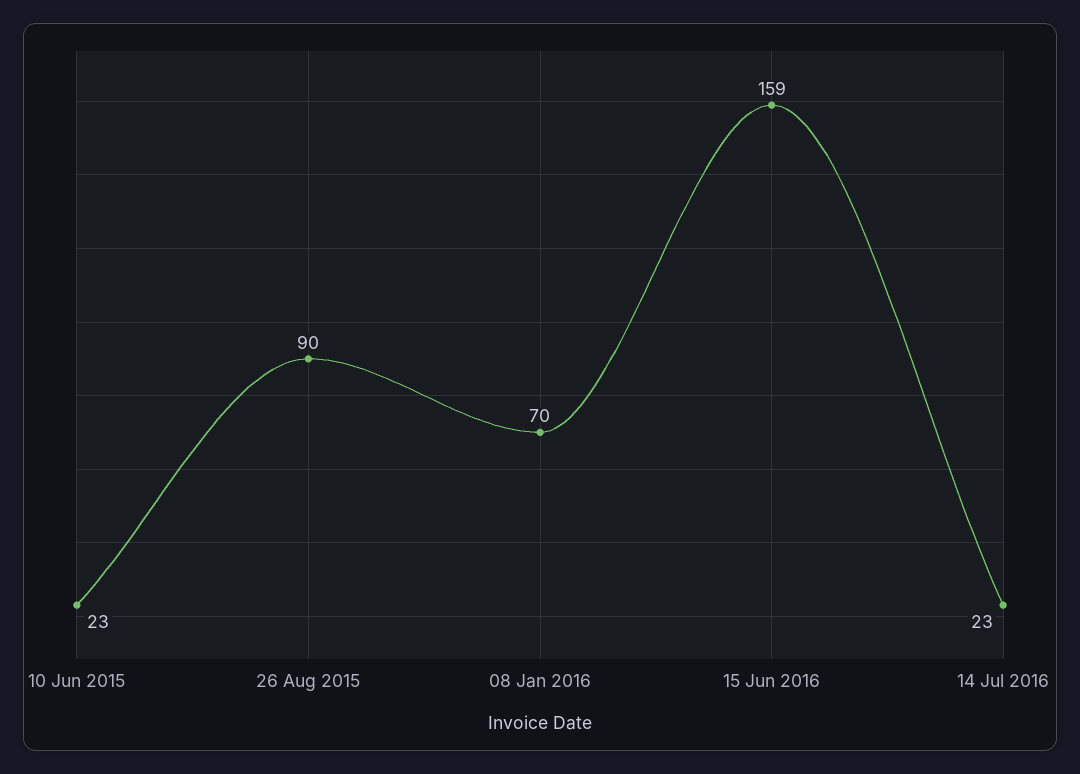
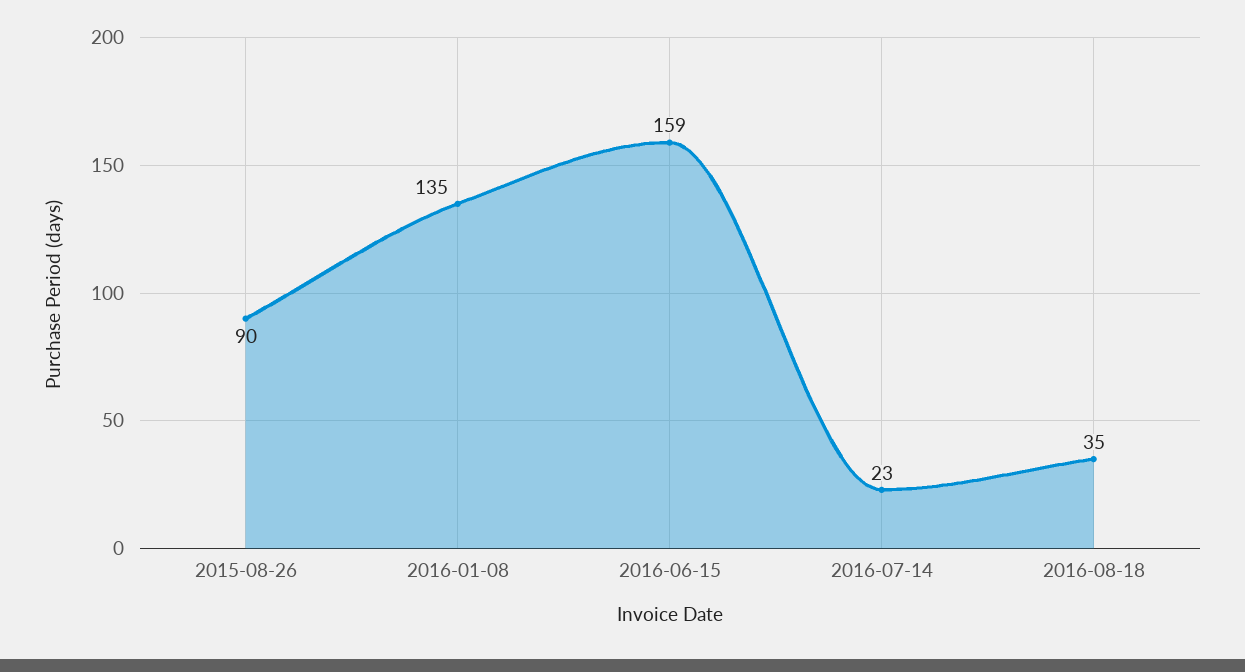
10 Jun 2015: 23 -> none
08 Jan 2016: 70 -> 135
2016-08-18: none -> 35

